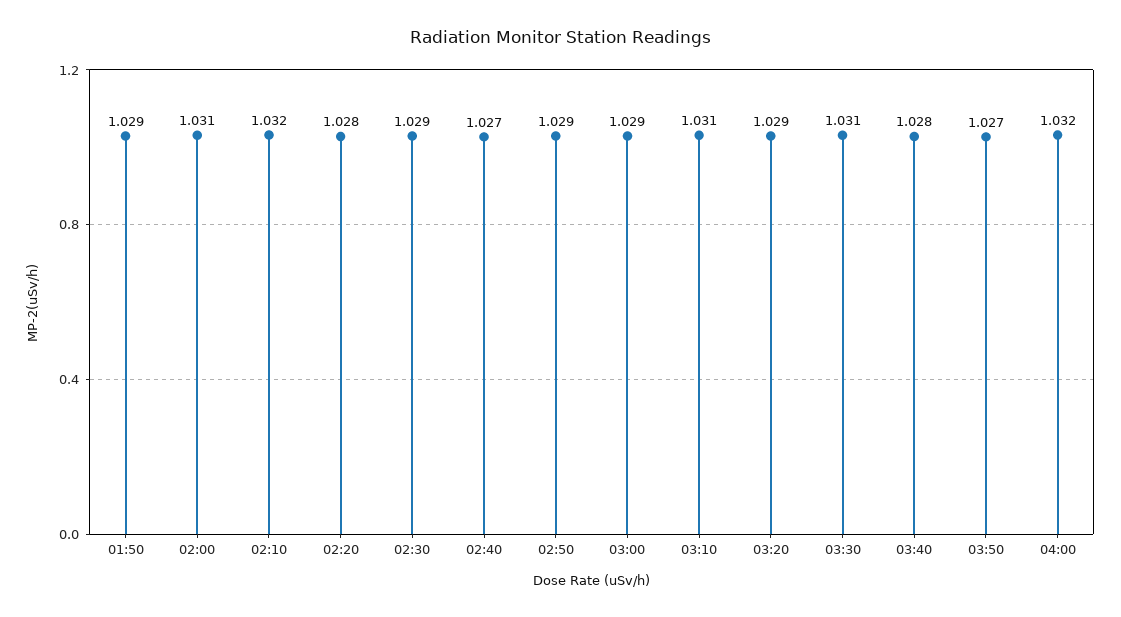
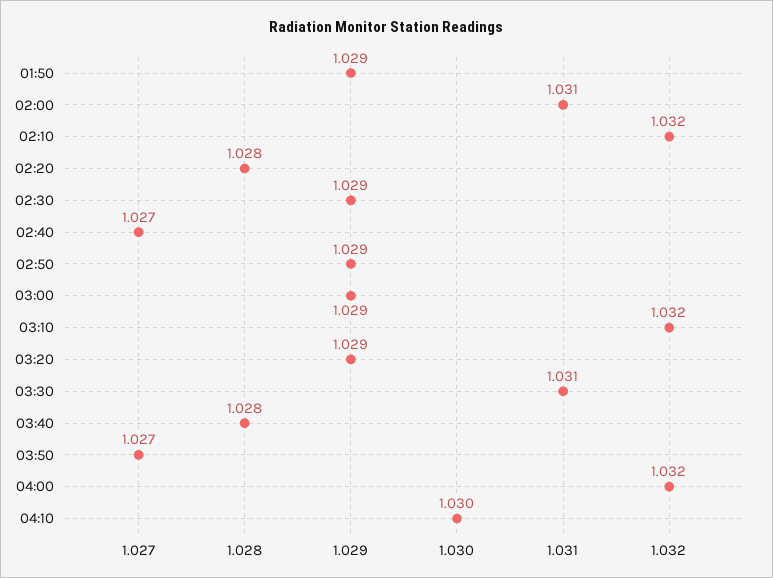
03:10: 1.031 -> 1.032
04:10: none -> 1.03

